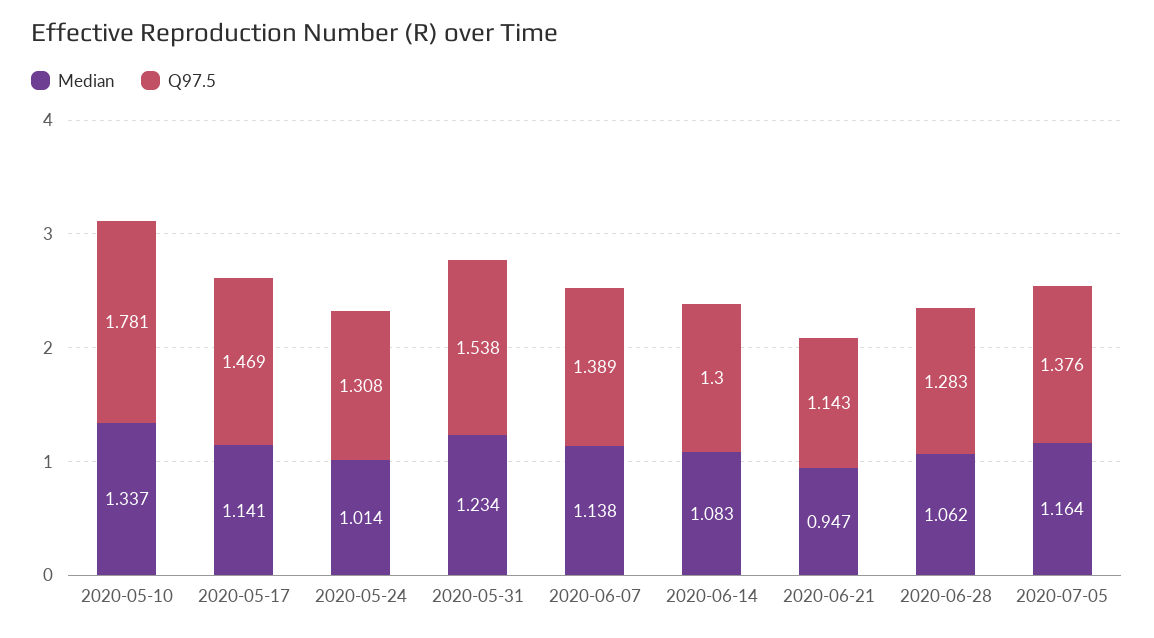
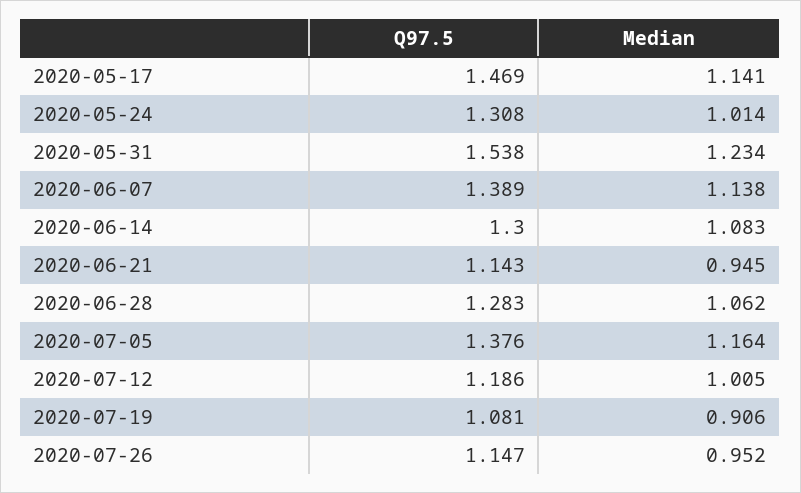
Median, 2020-05-10: 1.337 -> none
Q97.5, 2020-05-10: 1.781 -> none
Median, 2020-06-21: 0.947 -> 0.945
Q97.5, 2020-07-12: none -> 1.186
Median, 2020-07-12: none -> 1.005
Q97.5, 2020-07-19: none -> 1.081
Median, 2020-07-19: none -> 0.906
Q97.5, 2020-07-26: none -> 1.147
Median, 2020-07-26: none -> 0.952

